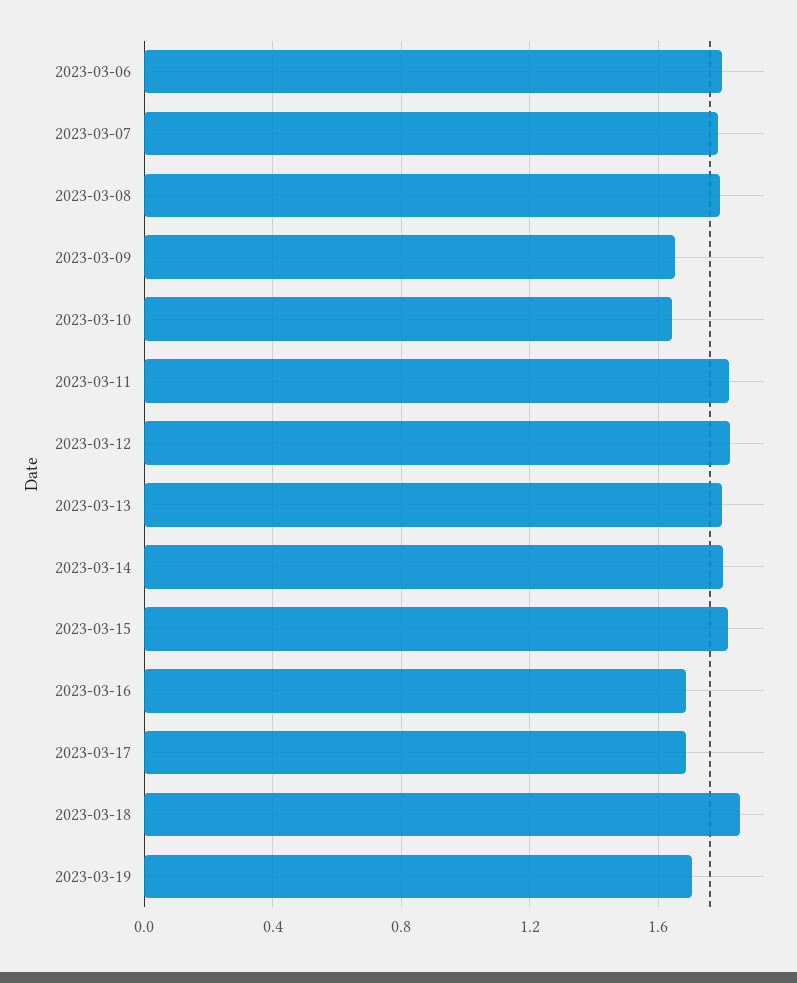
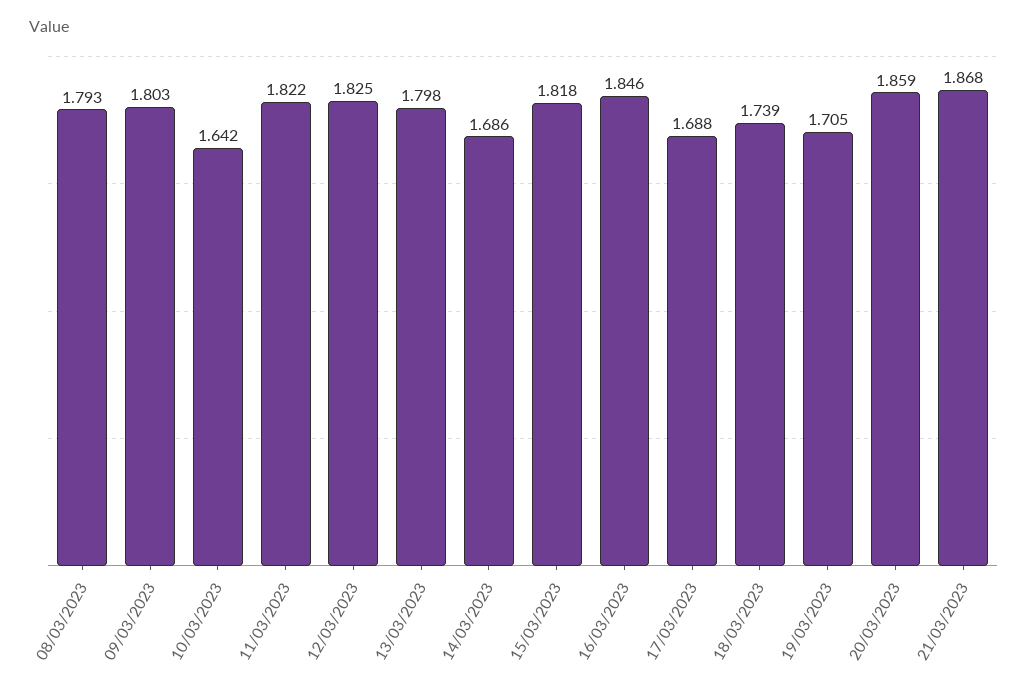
2023-03-06: 1.8 -> none
2023-03-07: 1.8 -> none
2023-03-09: 1.65 -> 1.803
2023-03-14: 1.8 -> 1.686
2023-03-16: 1.7 -> 1.846
2023-03-18: 1.85 -> 1.739
20/03/2023: none -> 1.859
21/03/2023: none -> 1.868

